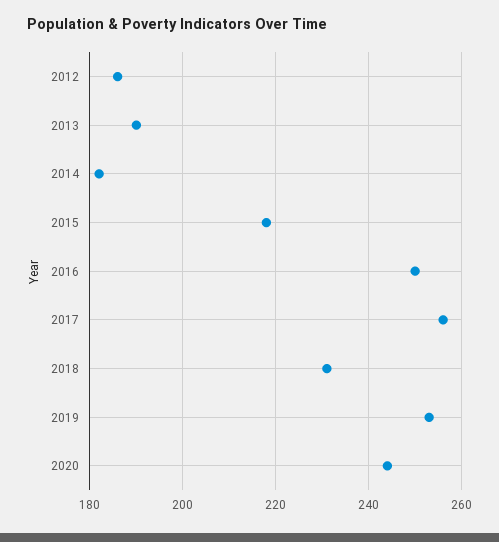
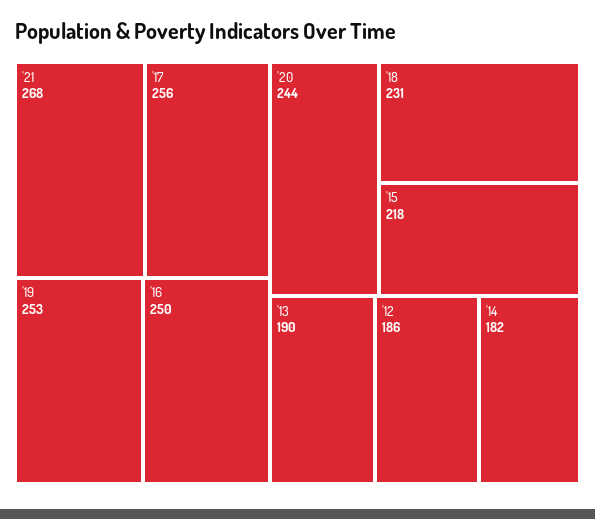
'21: none -> 268

